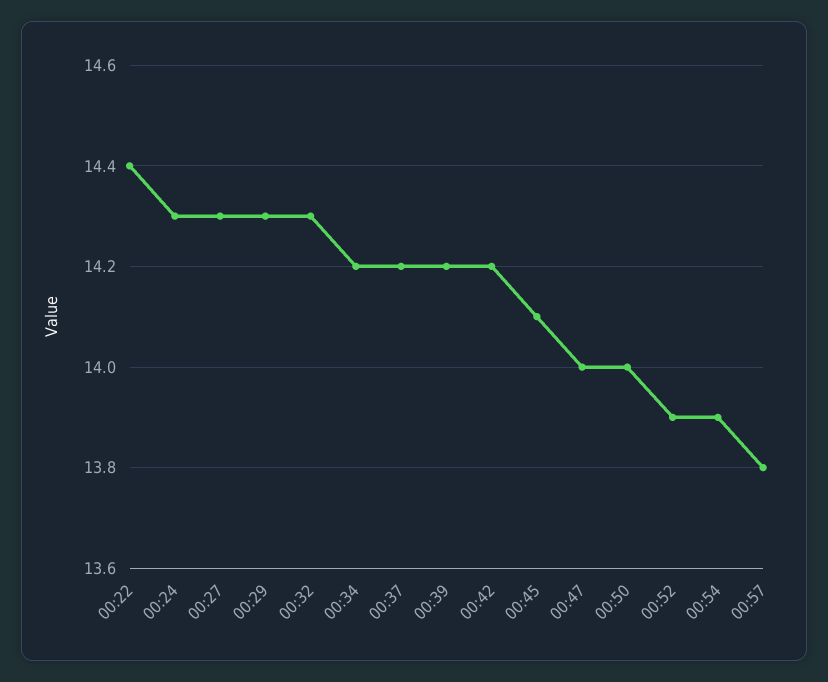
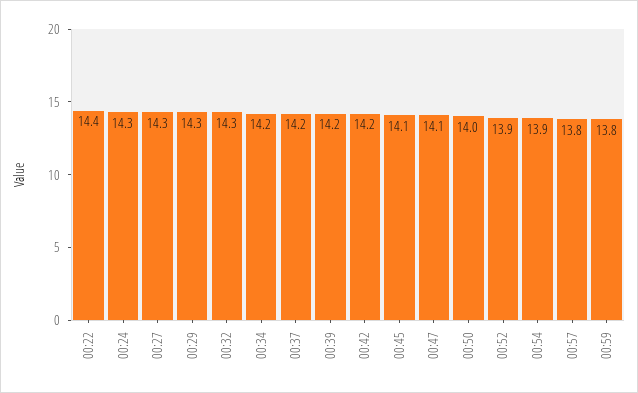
00:47: 14 -> 14.1
00:59: none -> 13.8

